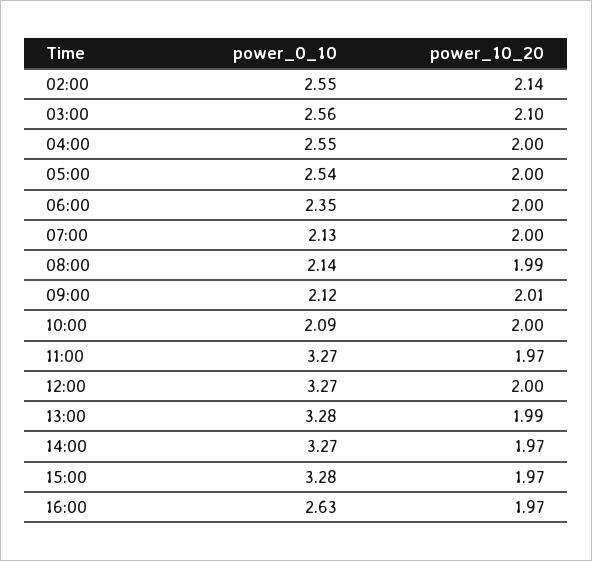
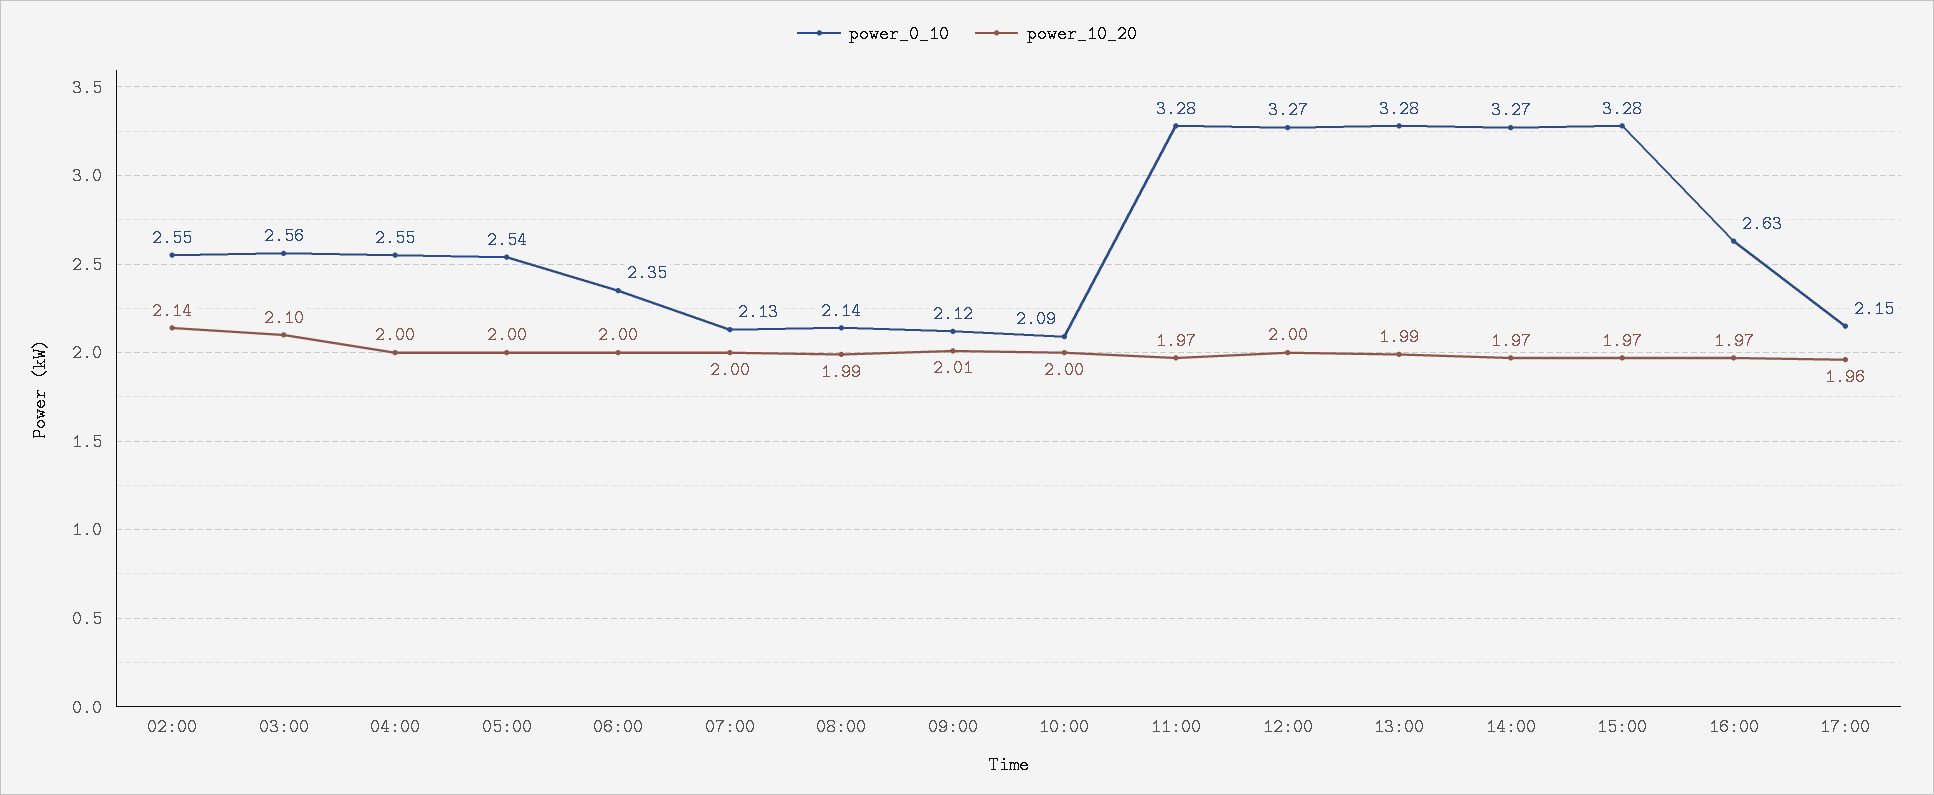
power_0_10, 11:00: 3.27 -> 3.28
power_0_10, 17:00: none -> 2.15
power_10_20, 17:00: none -> 1.96

